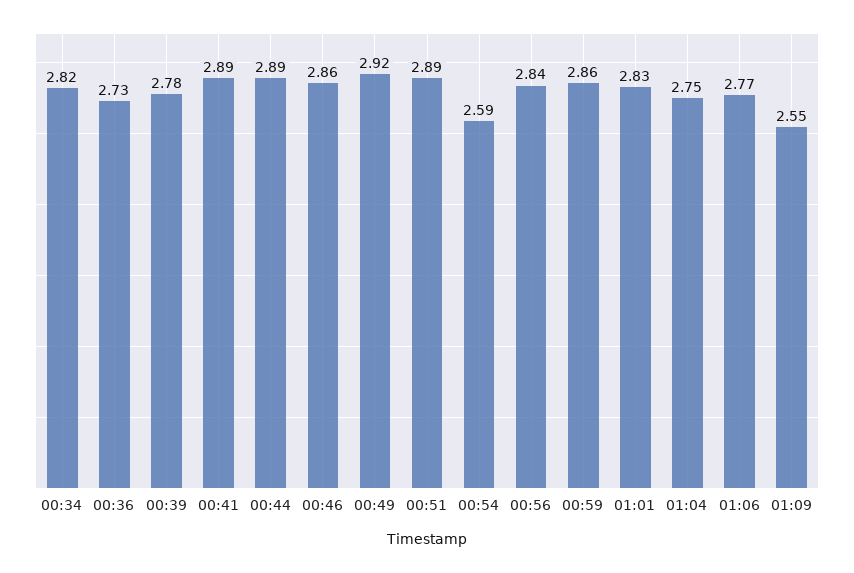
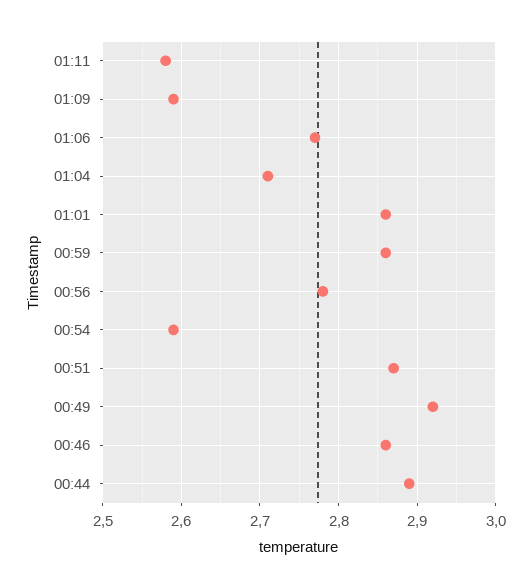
00:34: 2.82 -> none
00:36: 2.73 -> none
00:39: 2.78 -> none
00:41: 2.89 -> none
00:51: 2.89 -> 2.87
00:56: 2.84 -> 2.78
01:01: 2.83 -> 2.86
01:04: 2.75 -> 2.71
01:09: 2.55 -> 2.59
01:11: none -> 2.58

